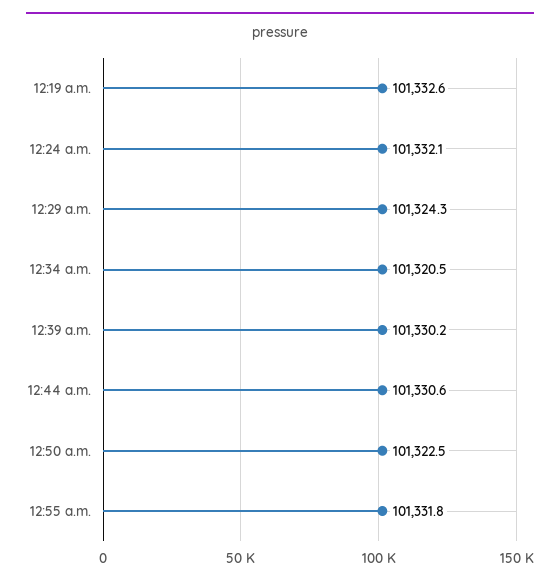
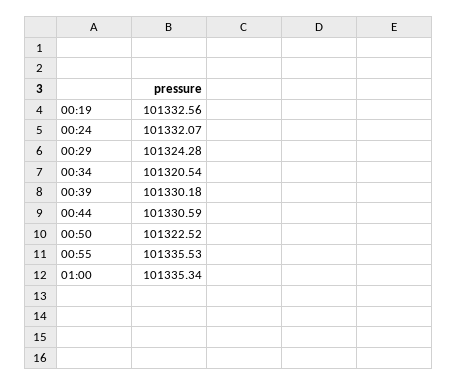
12:55 a.m.: 101331.8 -> 101335.53
01:00: none -> 101335.34

